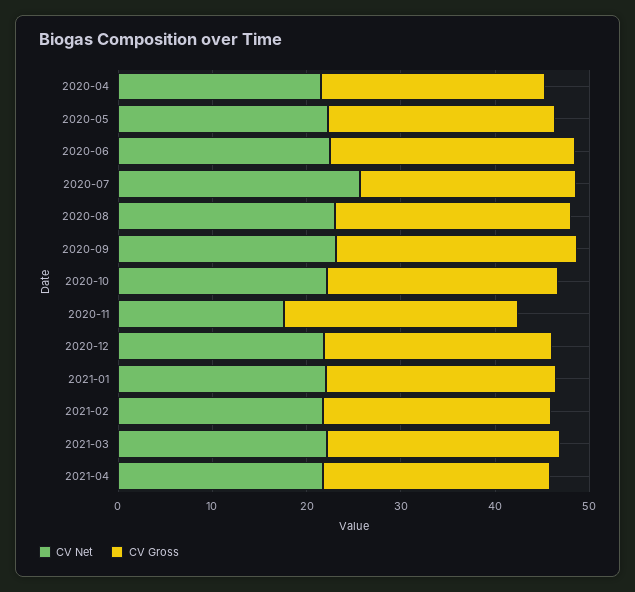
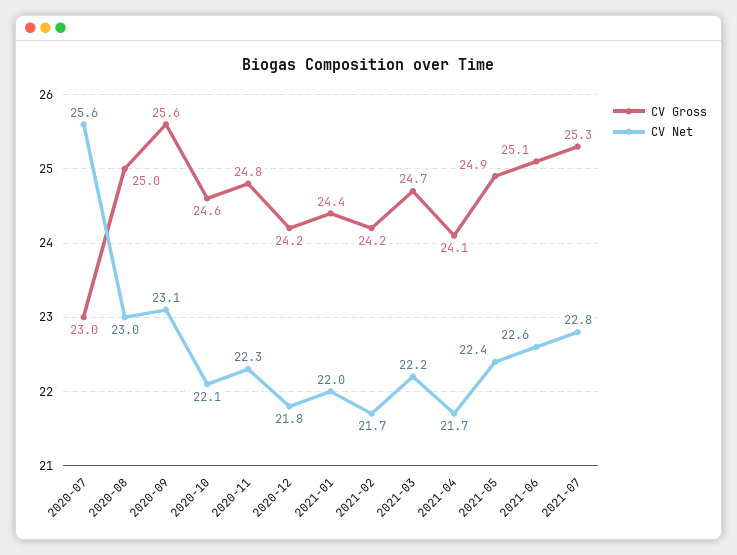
CV Net, 2020-04: 22 -> none
CV Gross, 2020-04: 24 -> none
CV Net, 2020-05: 22 -> none
CV Gross, 2020-05: 24 -> none
CV Net, 2020-06: 22 -> none
CV Gross, 2020-06: 26 -> none
CV Net, 2020-11: 18 -> 22.3
CV Gross, 2021-05: none -> 24.9
CV Net, 2021-05: none -> 22.4
CV Gross, 2021-06: none -> 25.1
CV Net, 2021-06: none -> 22.6
CV Gross, 2021-07: none -> 25.3
CV Net, 2021-07: none -> 22.8

